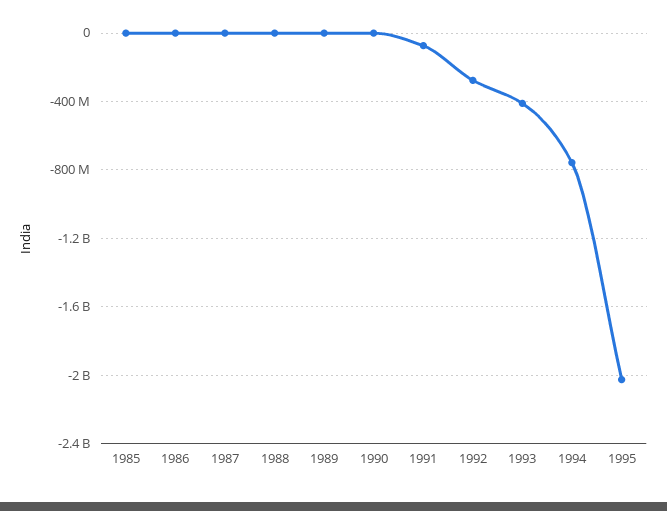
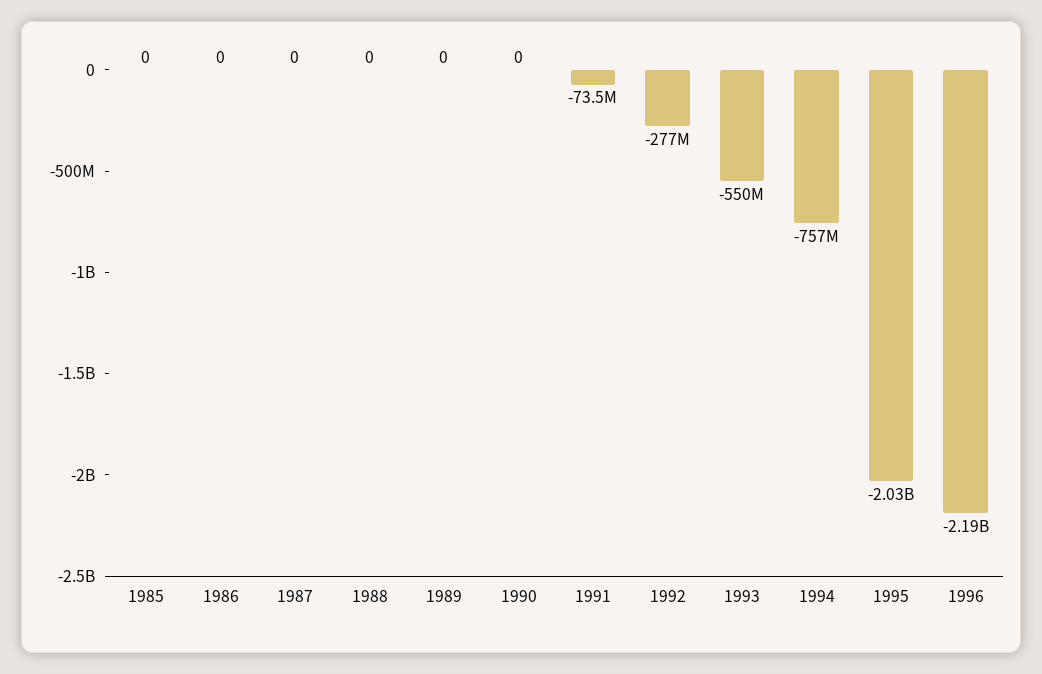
1993: -400000000 -> -550000000
1996: none -> -2190000000

